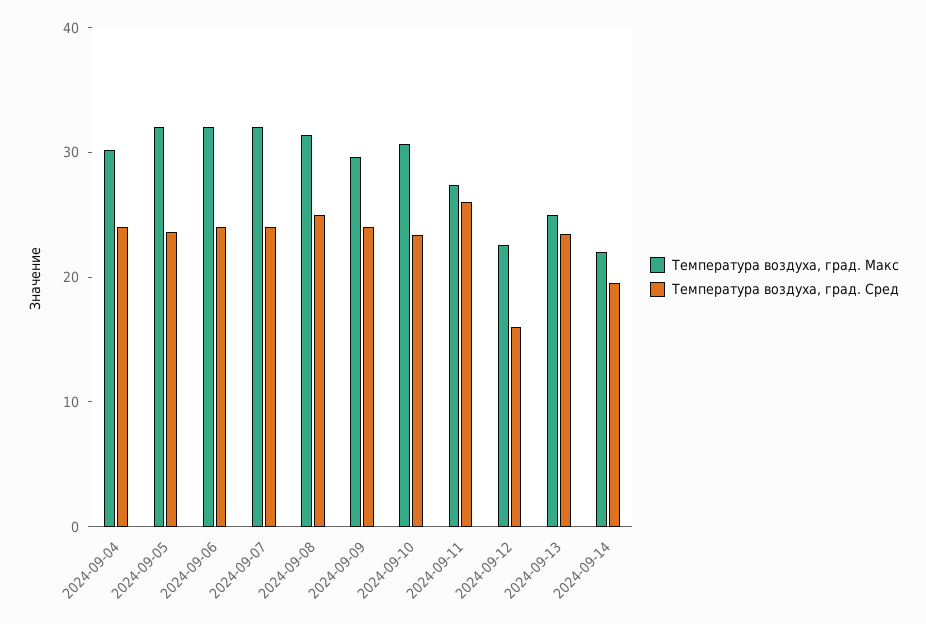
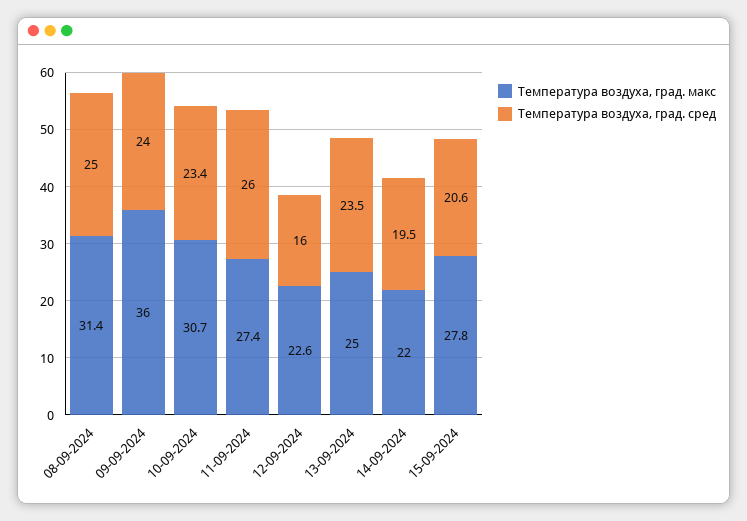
Температура воздуха, град. Макс, 2024-09-04: 30 -> none
Температура воздуха, град. Сред, 2024-09-04: 24 -> none
Температура воздуха, град. Макс, 2024-09-05: 32 -> none
Температура воздуха, град. Сред, 2024-09-05: 24 -> none
Температура воздуха, град. Макс, 2024-09-06: 32 -> none
Температура воздуха, град. Сред, 2024-09-06: 24 -> none
Температура воздуха, град. Макс, 2024-09-07: 32 -> none
Температура воздуха, град. Сред, 2024-09-07: 24 -> none
Температура воздуха, град. Макс, 2024-09-09: 30 -> 36
Температура воздуха, град. Макс, 15-09-2024: none -> 27.8
Температура воздуха, град. Сред, 15-09-2024: none -> 20.6

